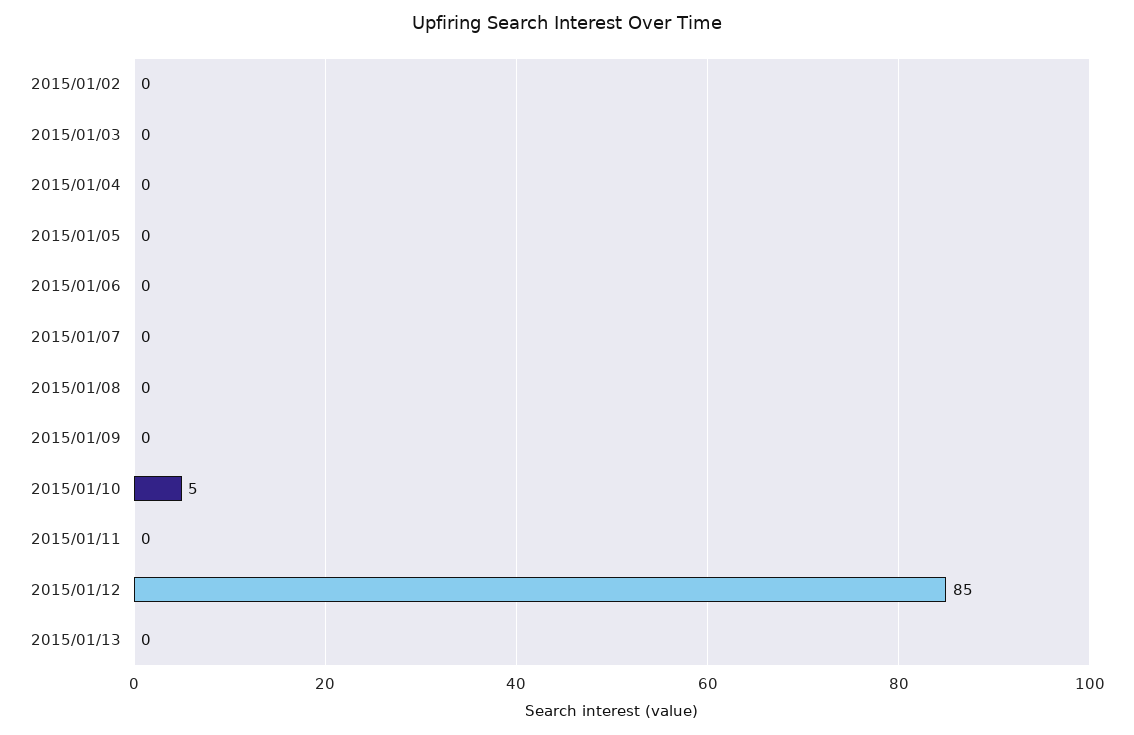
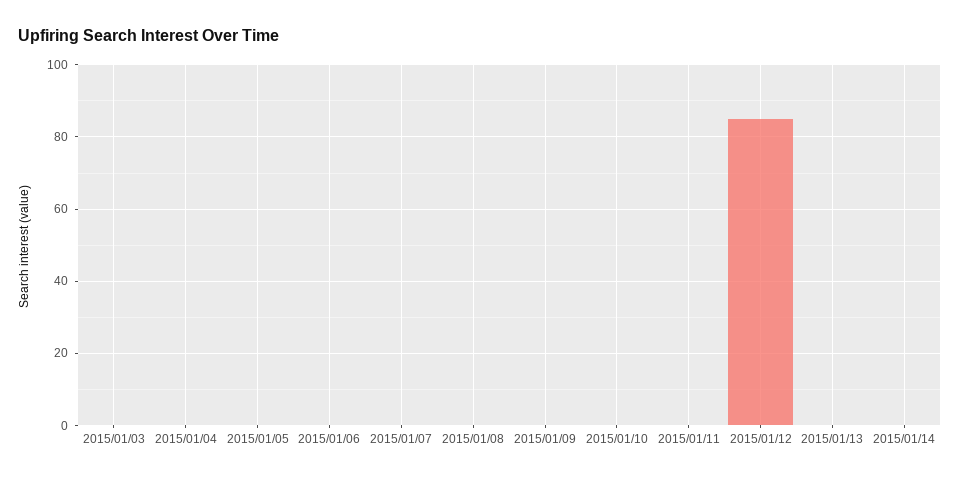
2015/01/02: 0 -> none
2015/01/10: 5 -> 0
2015/01/14: none -> 0

